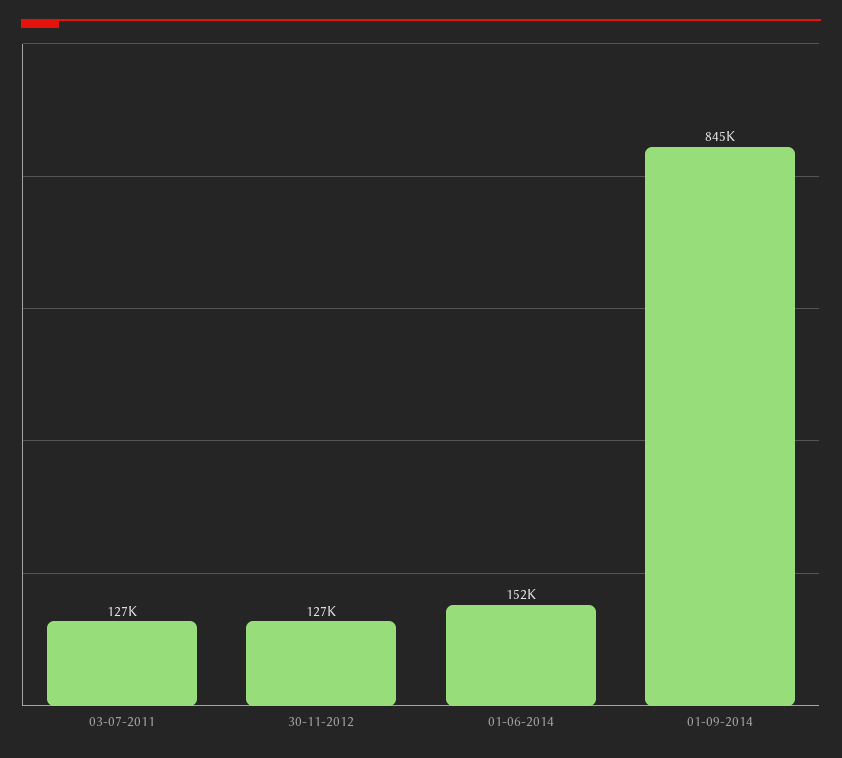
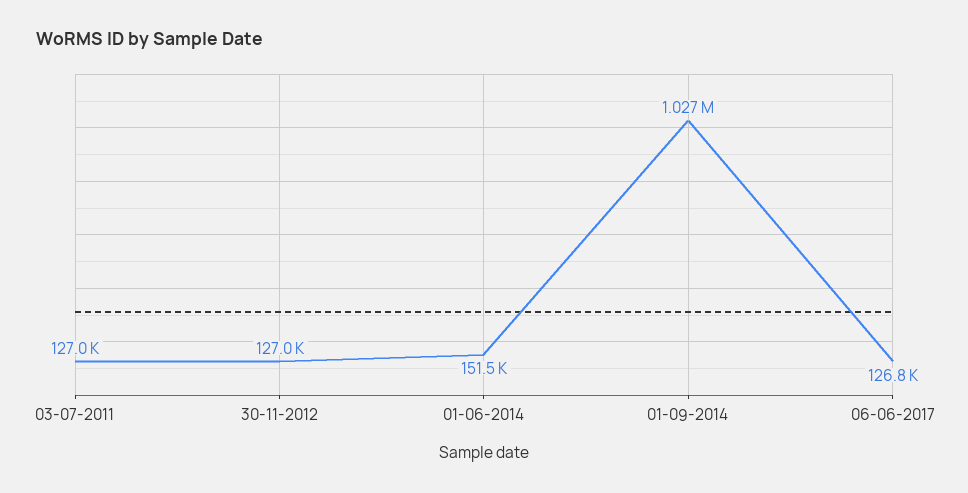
01-09-2014: 845000 -> 1027000
06-06-2017: none -> 126800

